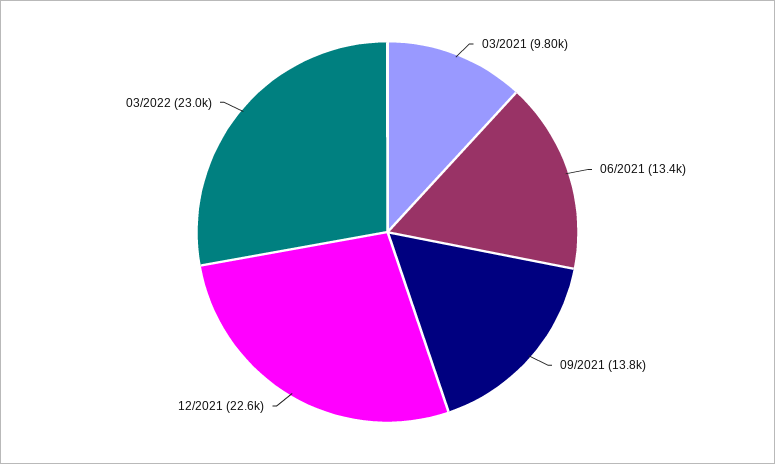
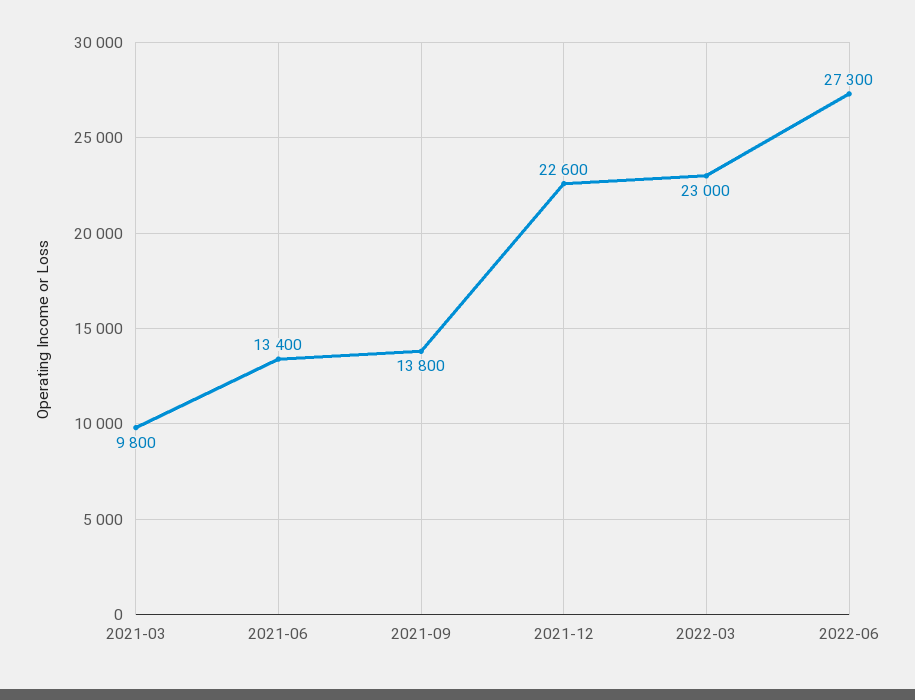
2022-06: none -> 27300

